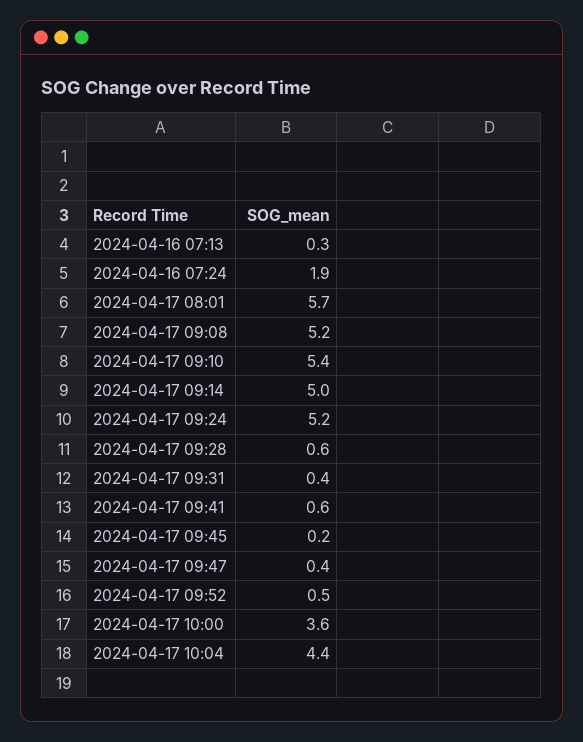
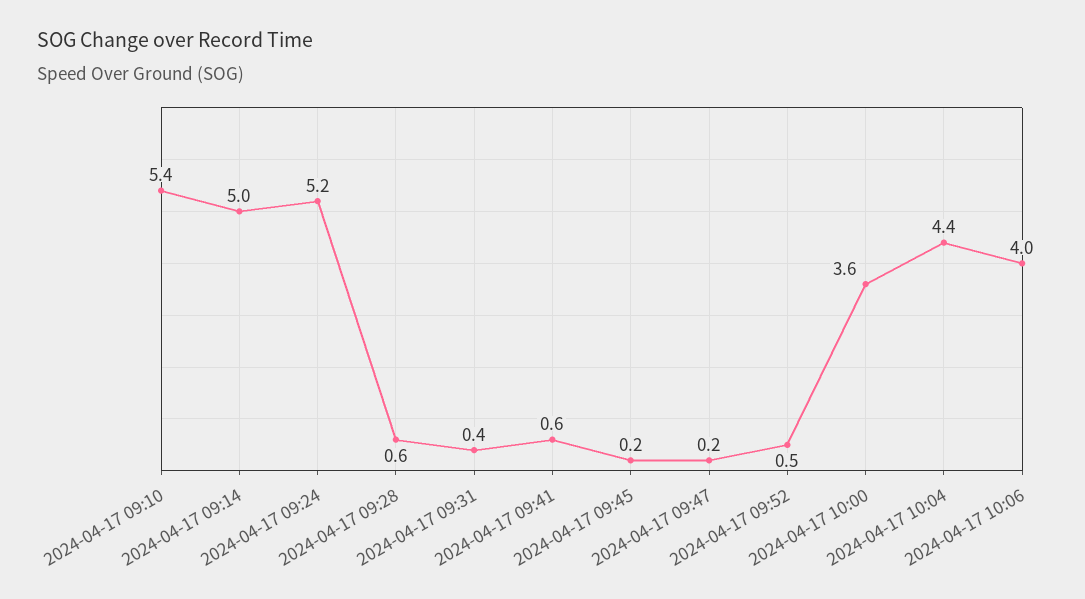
2024-04-16 07:13: 0.3 -> none
2024-04-16 07:24: 1.9 -> none
2024-04-17 08:01: 5.7 -> none
2024-04-17 09:08: 5.2 -> none
2024-04-17 09:47: 0.4 -> 0.2
2024-04-17 10:06: none -> 4

